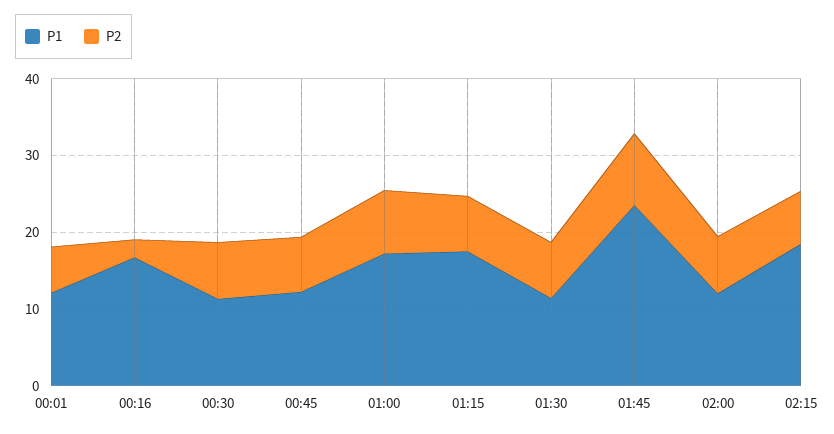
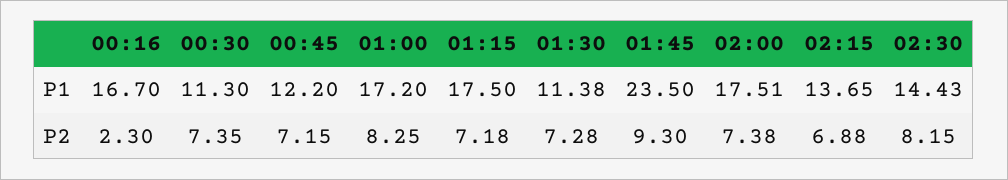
P1, 00:01: 12 -> none
P2, 00:01: 6 -> none
P1, 02:00: 12 -> 17.51
P1, 02:15: 18 -> 13.65
P1, 02:30: none -> 14.43
P2, 02:30: none -> 8.15

